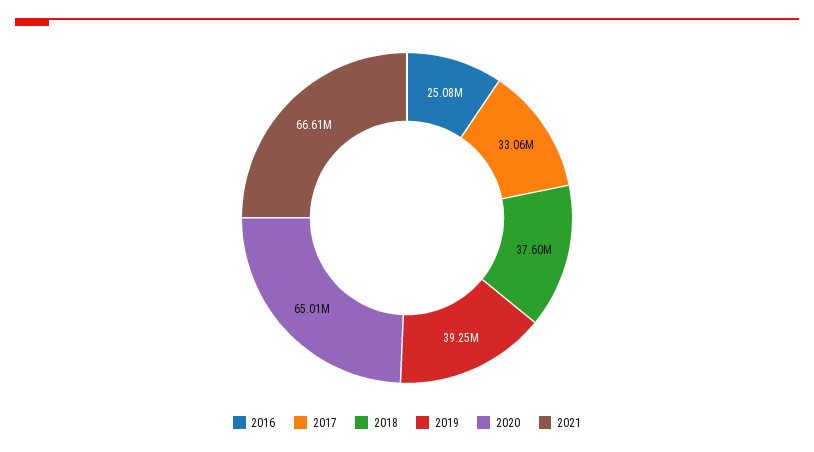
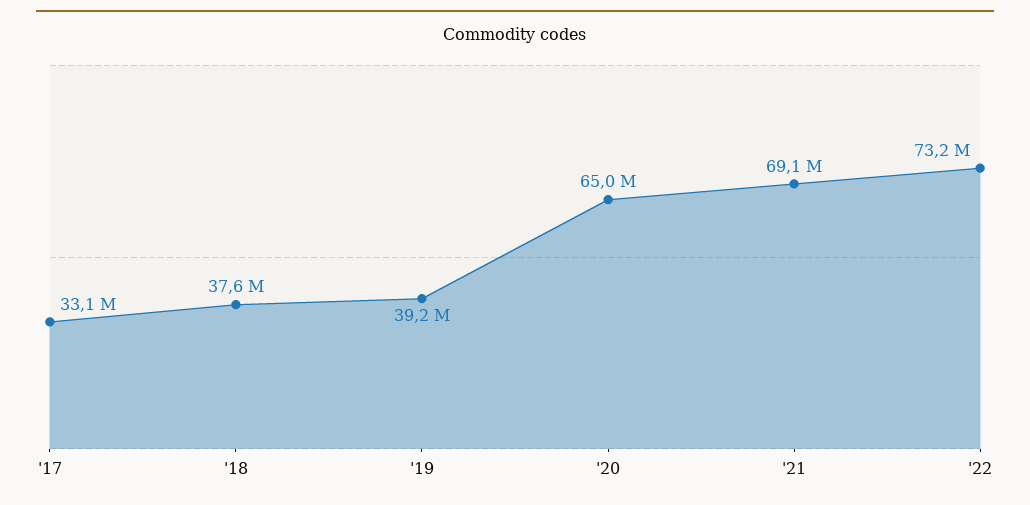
2016: 25080000 -> none
2021: 66610000 -> 69100000
'22: none -> 73200000

